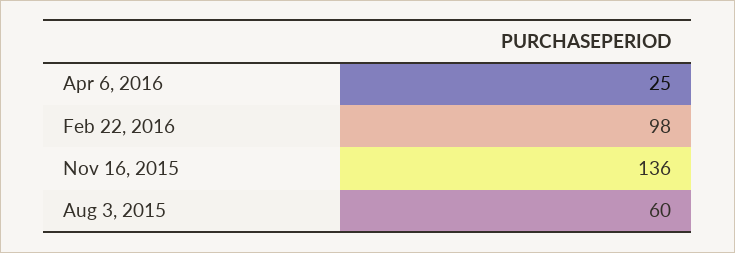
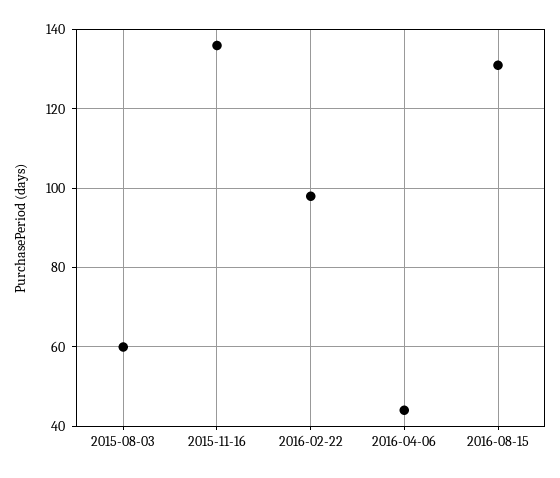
Apr 6, 2016: 25 -> 45
2016-08-15: none -> 130

